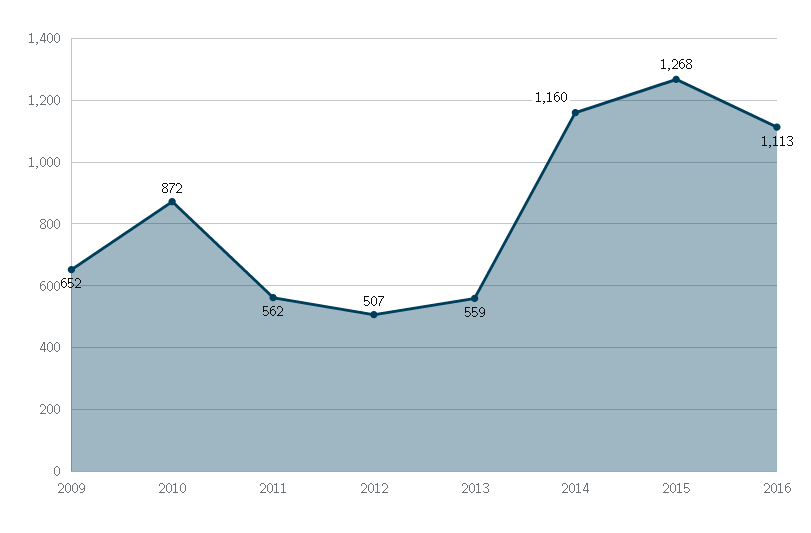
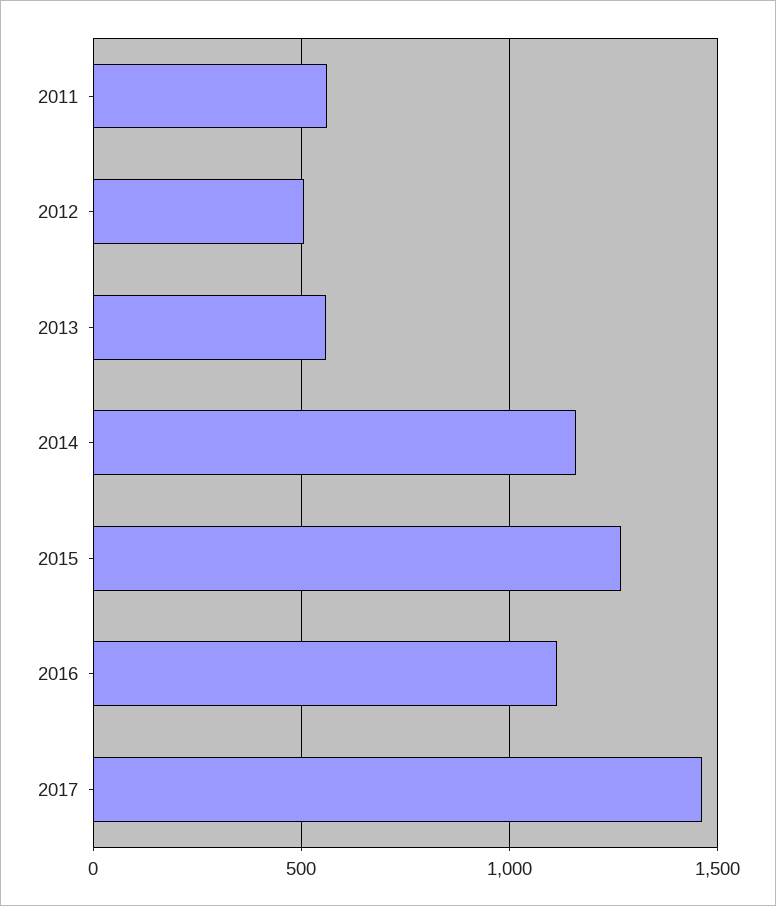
2009: 652 -> none
2010: 872 -> none
2017: none -> 1450

